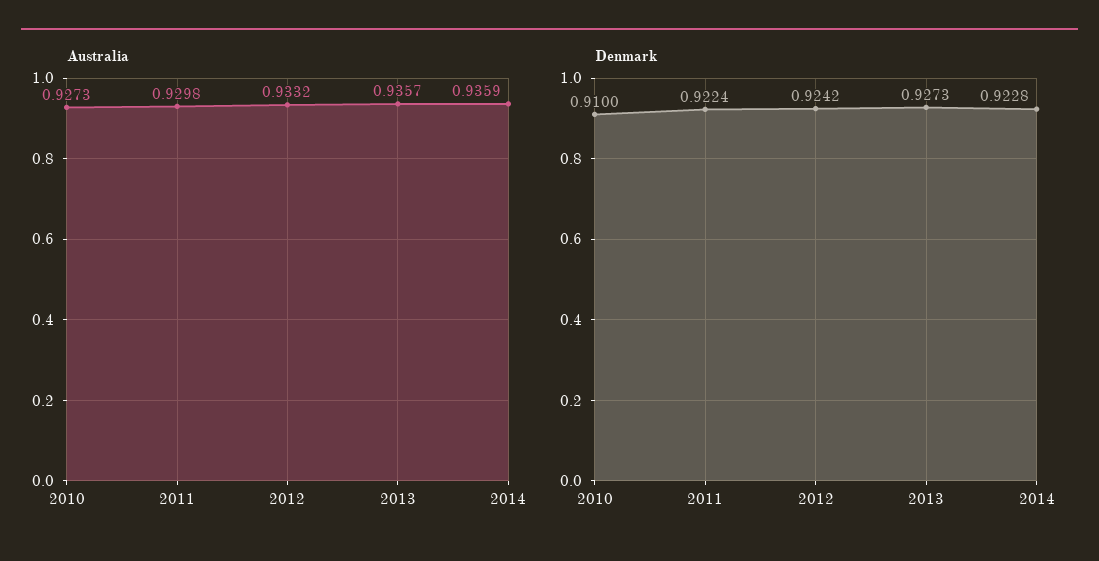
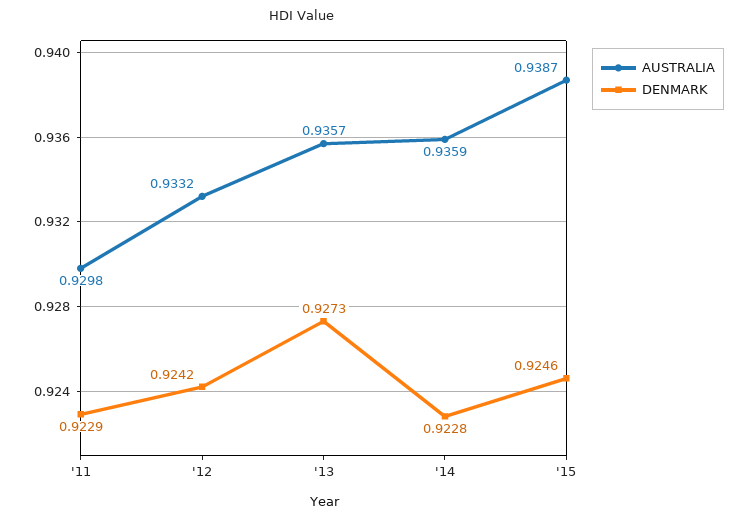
Australia, 2010: 0.9273 -> none
Denmark, 2010: 0.91 -> none
Denmark, 2011: 0.9224 -> 0.9229
Australia, '15: none -> 0.9387
Denmark, '15: none -> 0.9246

